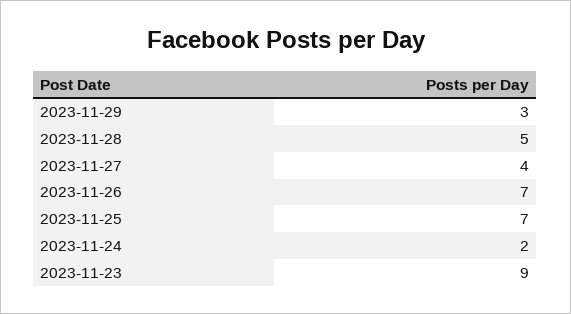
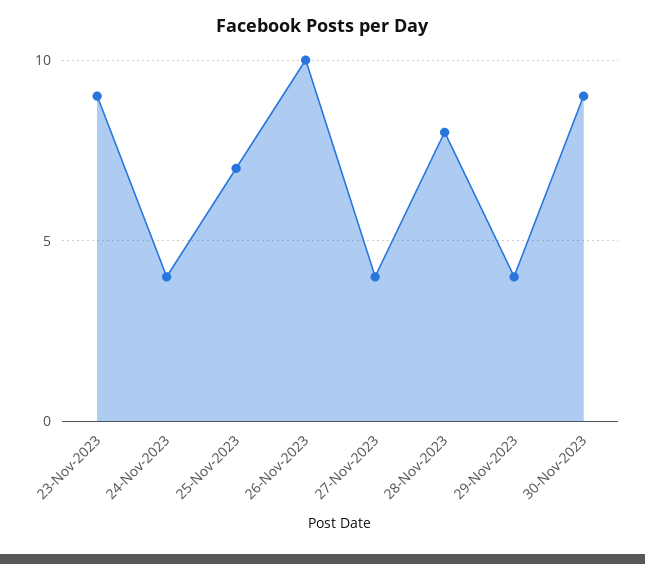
2023-11-29: 3 -> 4
2023-11-28: 5 -> 8
2023-11-26: 7 -> 10
2023-11-24: 2 -> 4
30-Nov-2023: none -> 9

